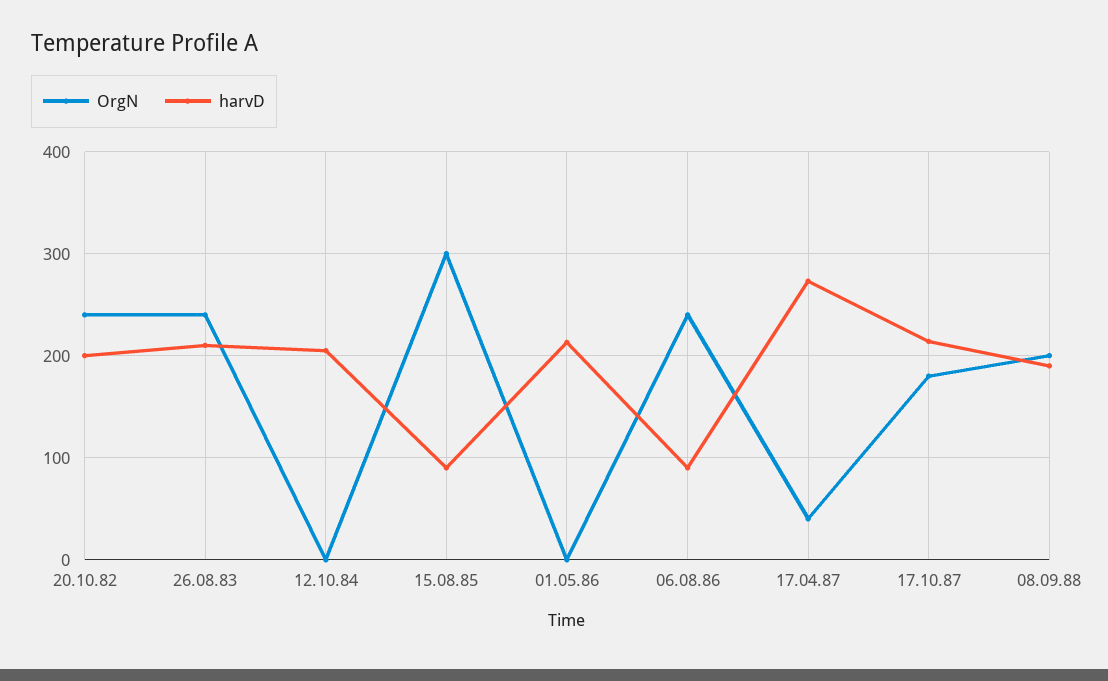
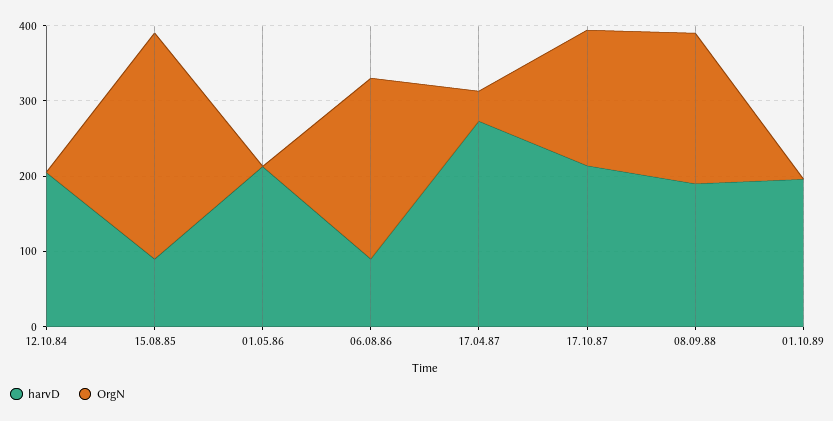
OrgN, 20.10.82: 240 -> none
harvD, 20.10.82: 200 -> none
OrgN, 26.08.83: 240 -> none
harvD, 26.08.83: 210 -> none
harvD, 01.10.89: none -> 200
OrgN, 01.10.89: none -> 0

